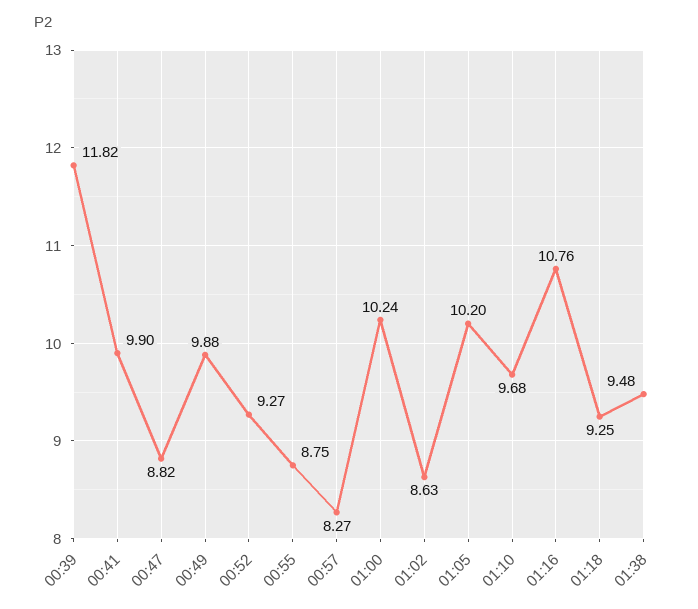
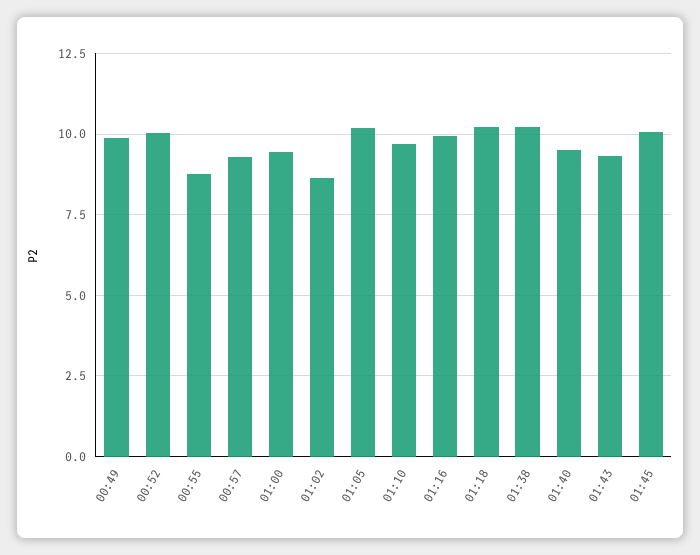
00:39: 11.82 -> none
00:41: 9.9 -> none
00:47: 8.82 -> none
00:52: 9.27 -> 10
00:57: 8.27 -> 9.25
01:00: 10.24 -> 9.5
01:16: 10.76 -> 10
01:18: 9.25 -> 10.25
01:38: 9.48 -> 10.25
01:40: none -> 9.5
01:43: none -> 9.25
01:45: none -> 10

